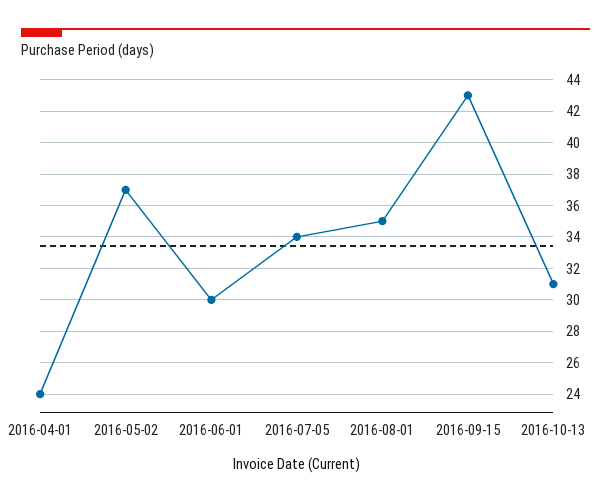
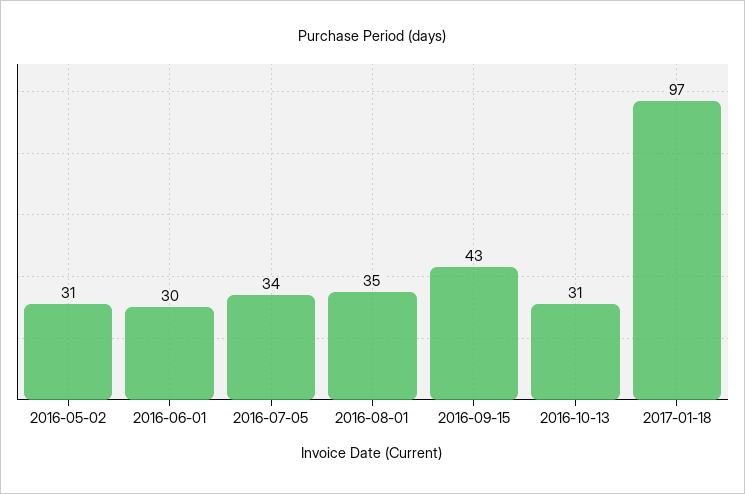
2016-04-01: 24 -> none
2016-05-02: 37 -> 31
2017-01-18: none -> 97

